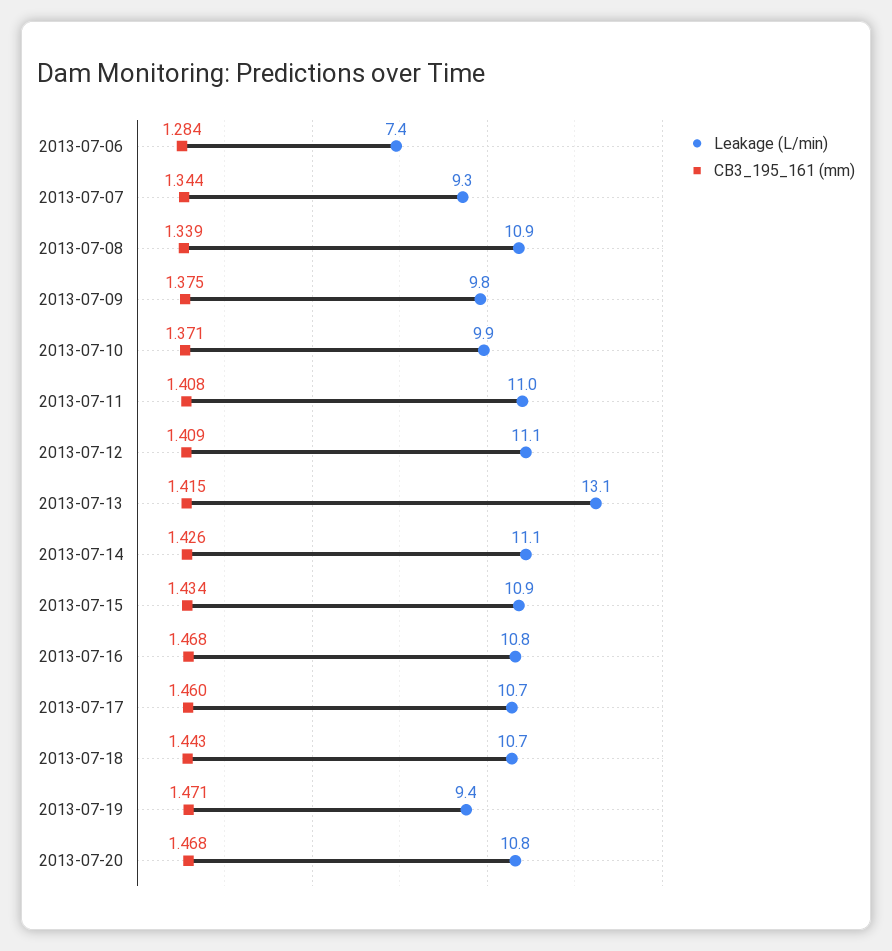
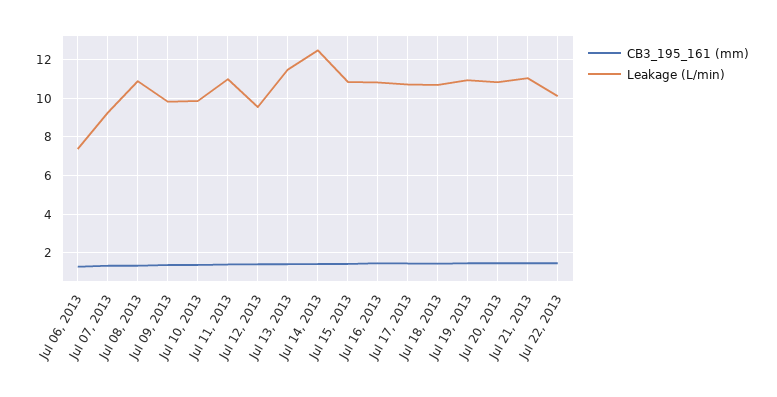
Leakage (L/min), 2013-07-12: 11.1 -> 9.5
Leakage (L/min), 2013-07-13: 13.1 -> 11.5
Leakage (L/min), 2013-07-14: 11.1 -> 12.5
Leakage (L/min), 2013-07-19: 9.4 -> 11
CB3_195_161 (mm), Jul 21, 2013: none -> 1.5
Leakage (L/min), Jul 21, 2013: none -> 11
CB3_195_161 (mm), Jul 22, 2013: none -> 1.5
Leakage (L/min), Jul 22, 2013: none -> 10

